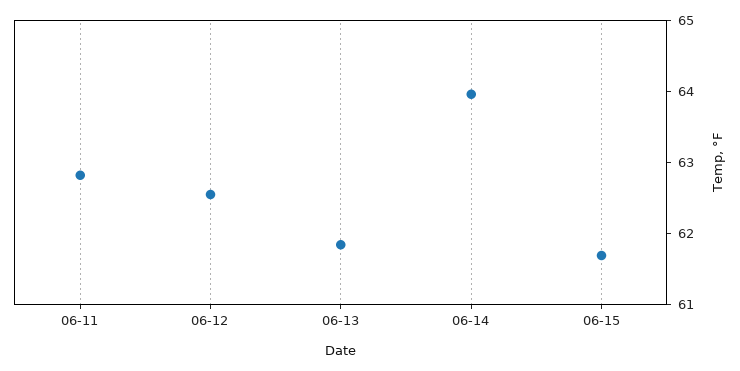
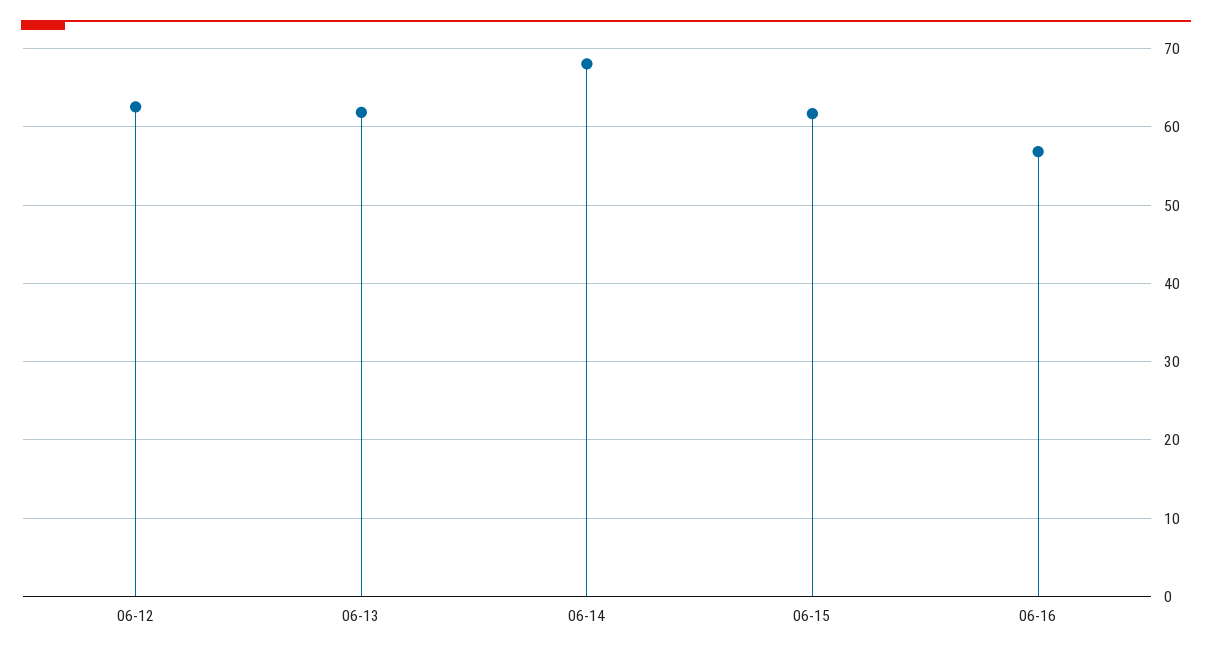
06-11: 62.8 -> none
06-14: 64 -> 68
06-16: none -> 57

